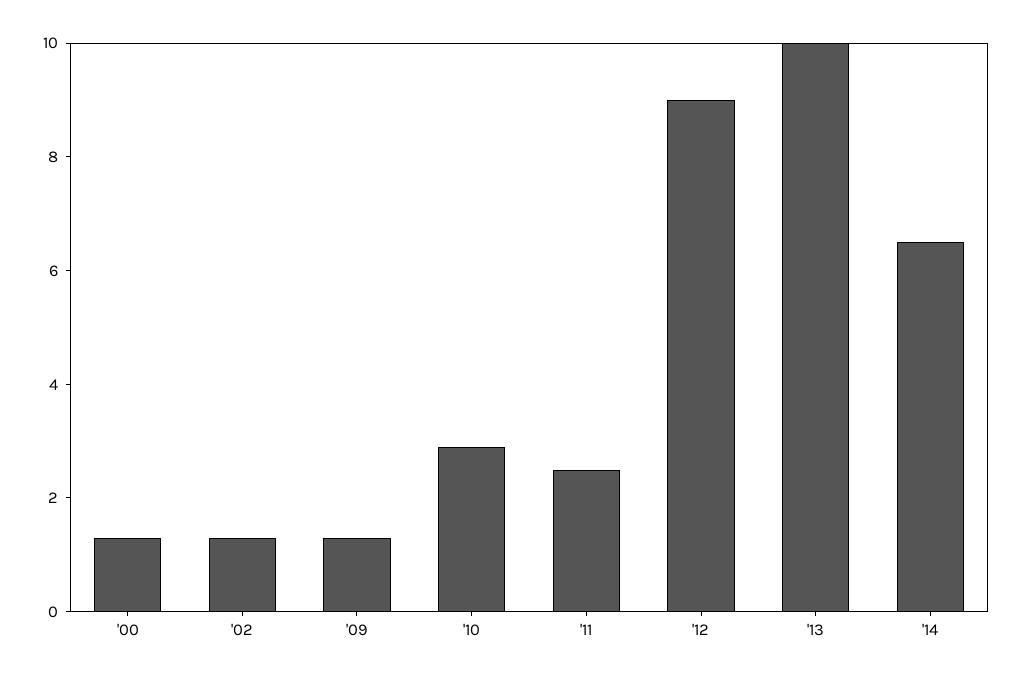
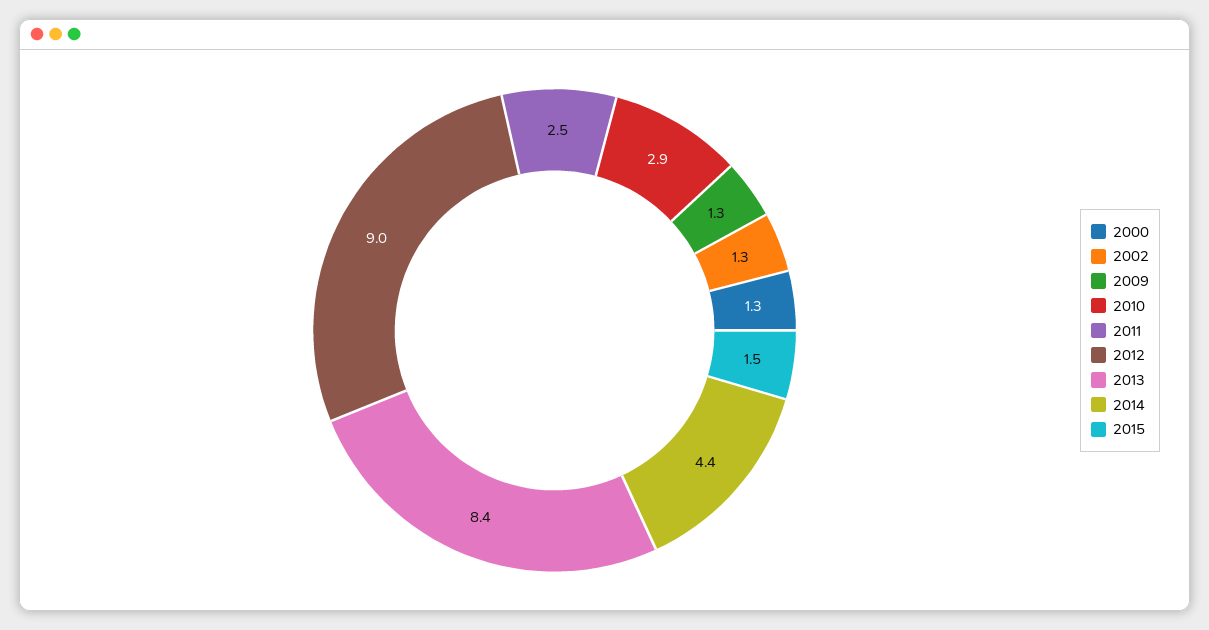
'13: 10 -> 8.4
'14: 6.5 -> 4.4
2015: none -> 1.5

